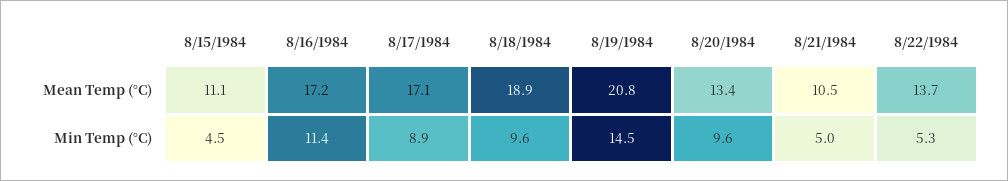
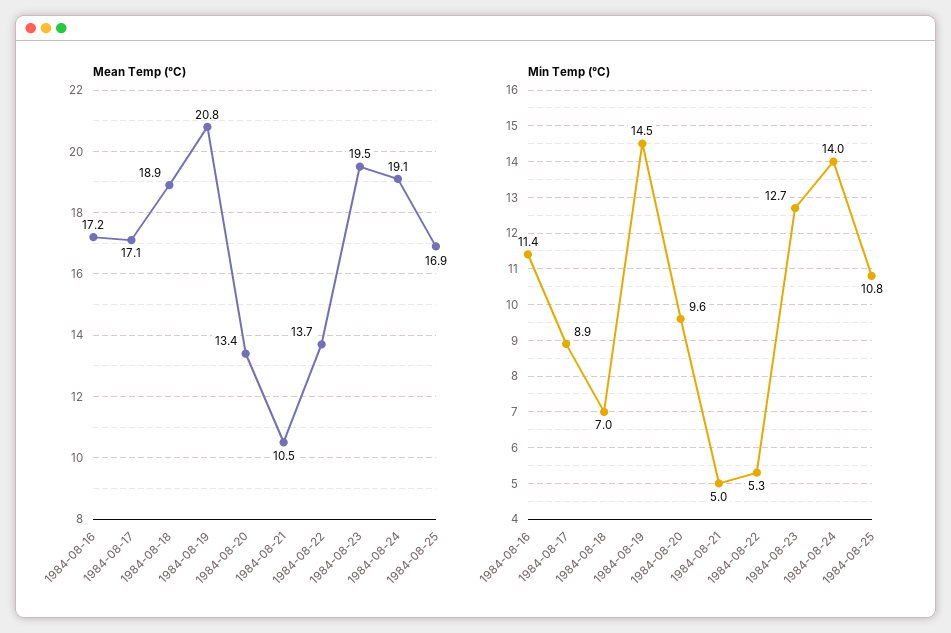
Mean Temp (°C), 8/15/1984: 11.1 -> none
Min Temp (°C), 8/15/1984: 4.5 -> none
Min Temp (°C), 8/18/1984: 9.6 -> 7
Mean Temp (°C), 1984-08-23: none -> 19.5
Mean Temp (°C), 1984-08-24: none -> 19.1
Mean Temp (°C), 1984-08-25: none -> 16.9
Min Temp (°C), 1984-08-23: none -> 12.7
Min Temp (°C), 1984-08-24: none -> 14
Min Temp (°C), 1984-08-25: none -> 10.8

